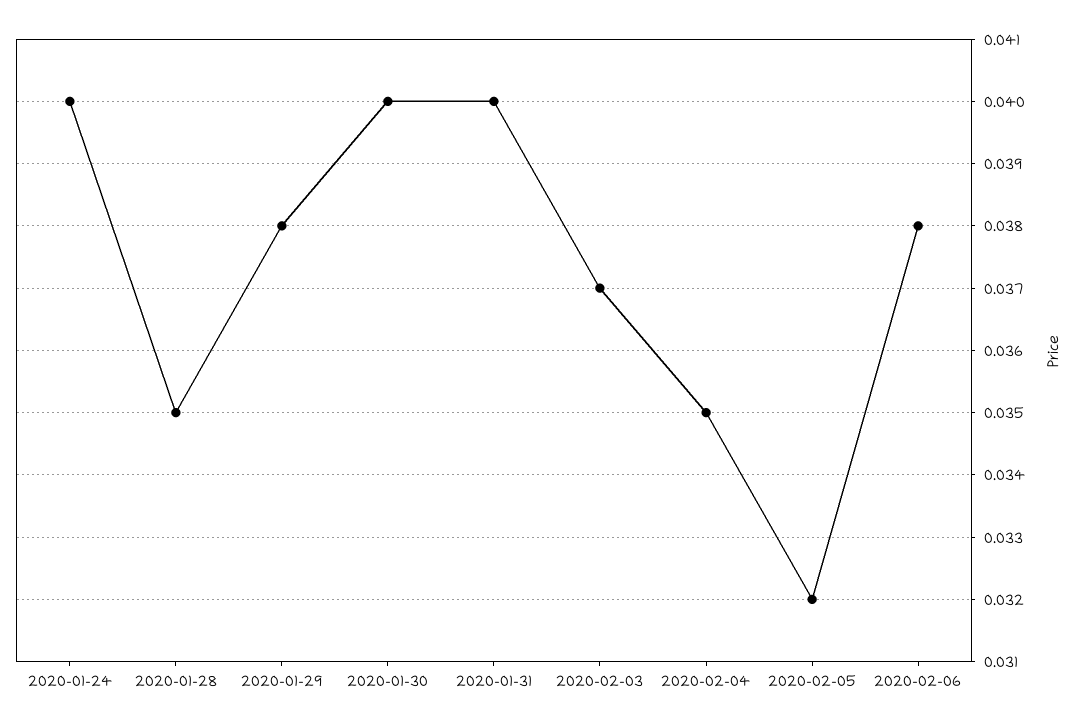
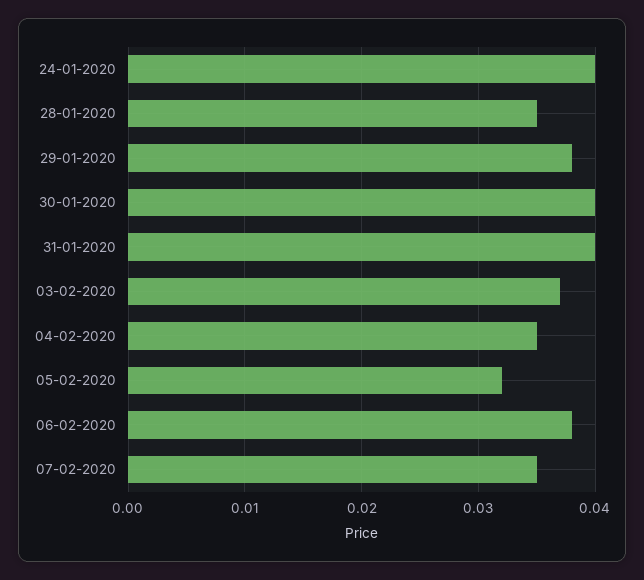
07-02-2020: none -> 0.035

